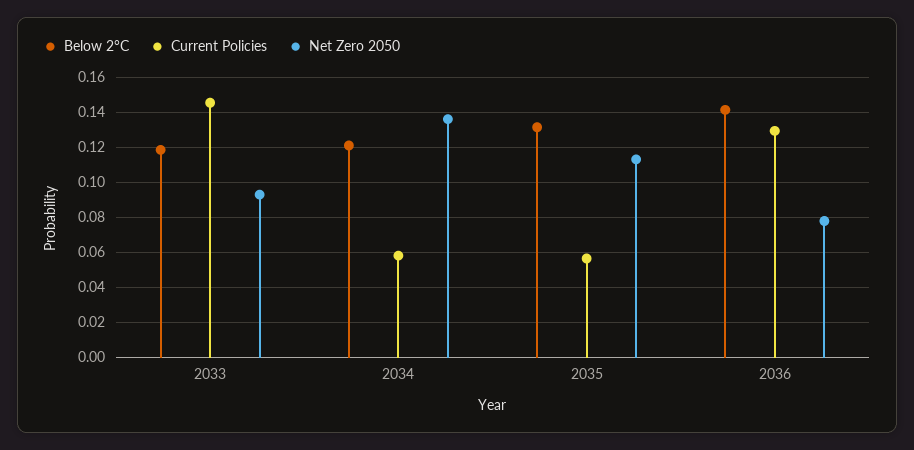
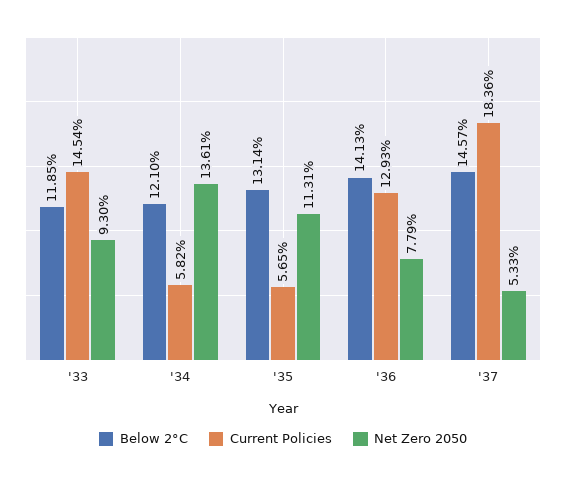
Below 2°C, '37: none -> 0.1457
Current Policies, '37: none -> 0.1836
Net Zero 2050, '37: none -> 0.0533

